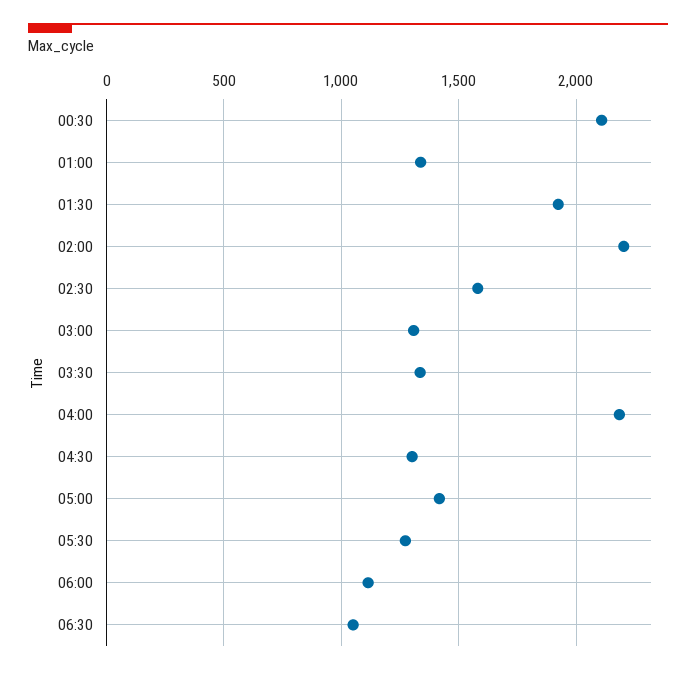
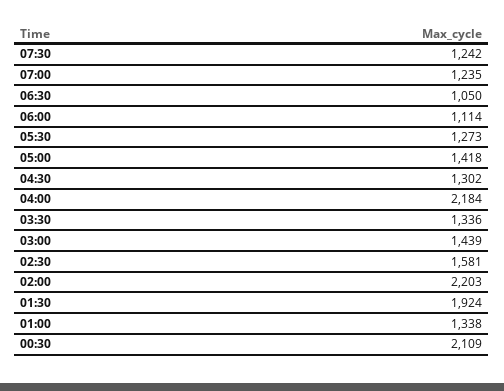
03:00: 1300 -> 1439
07:30: none -> 1242
07:00: none -> 1235

